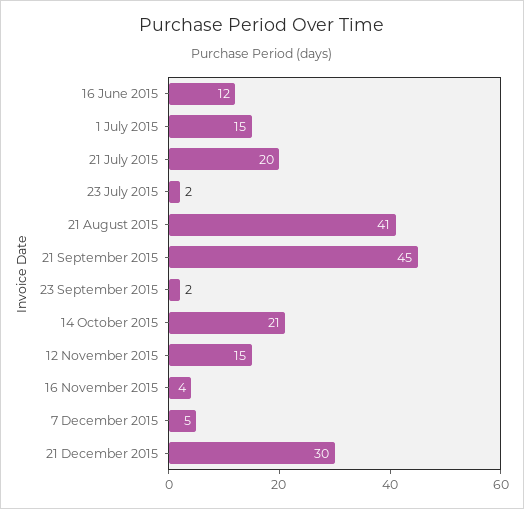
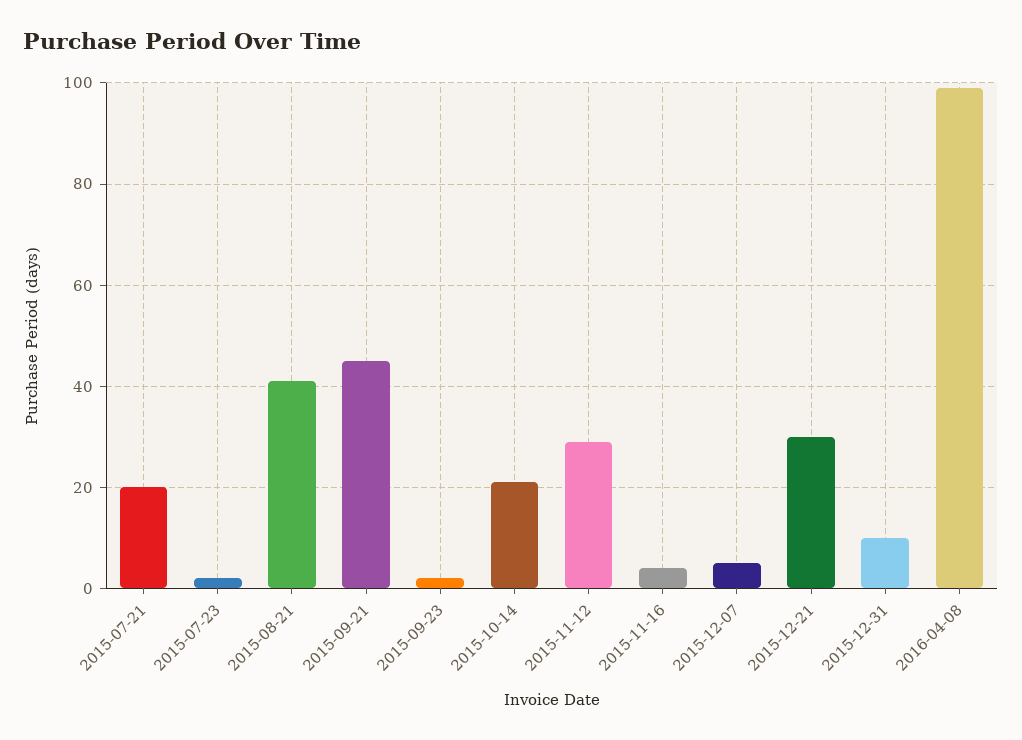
16 June 2015: 12 -> none
1 July 2015: 15 -> none
12 November 2015: 15 -> 30
2015-12-31: none -> 10
2016-04-08: none -> 100

